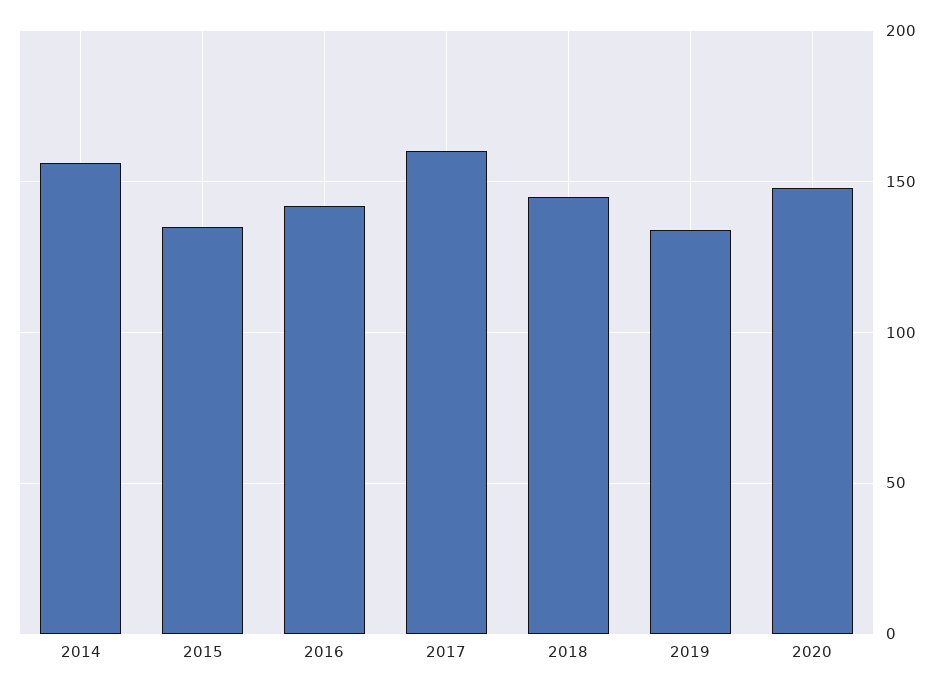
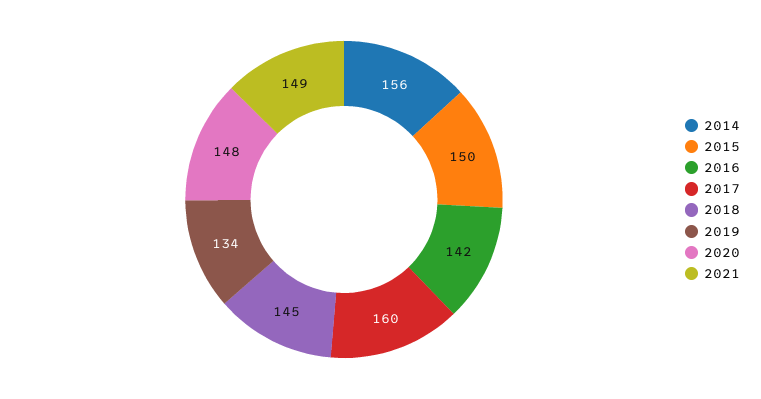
2015: 135 -> 150
2021: none -> 149

